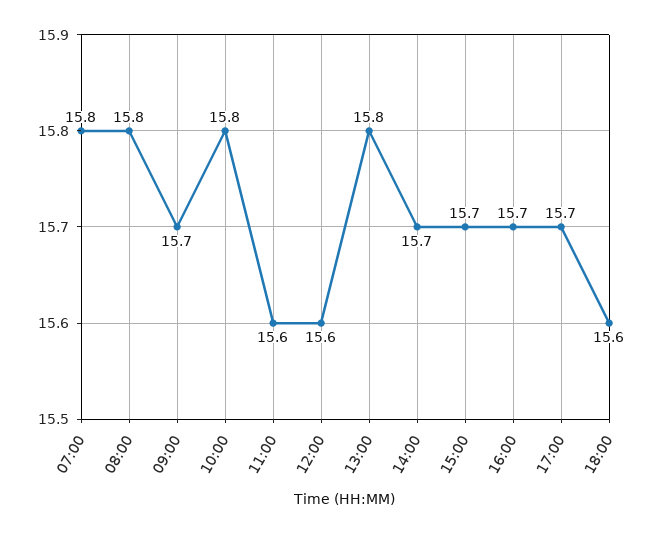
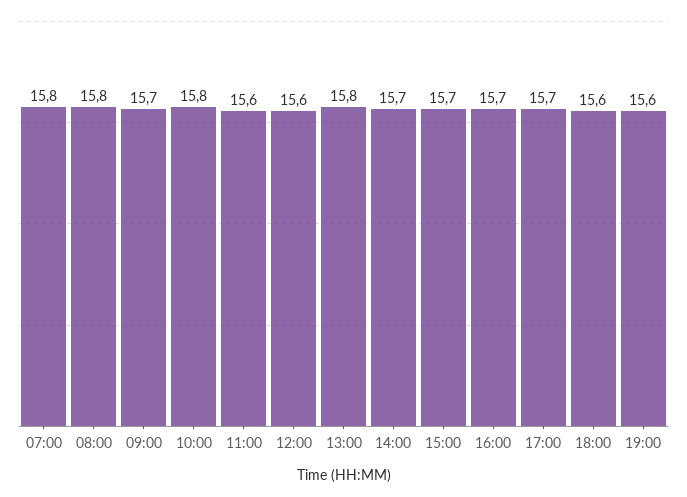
19:00: none -> 15.6

